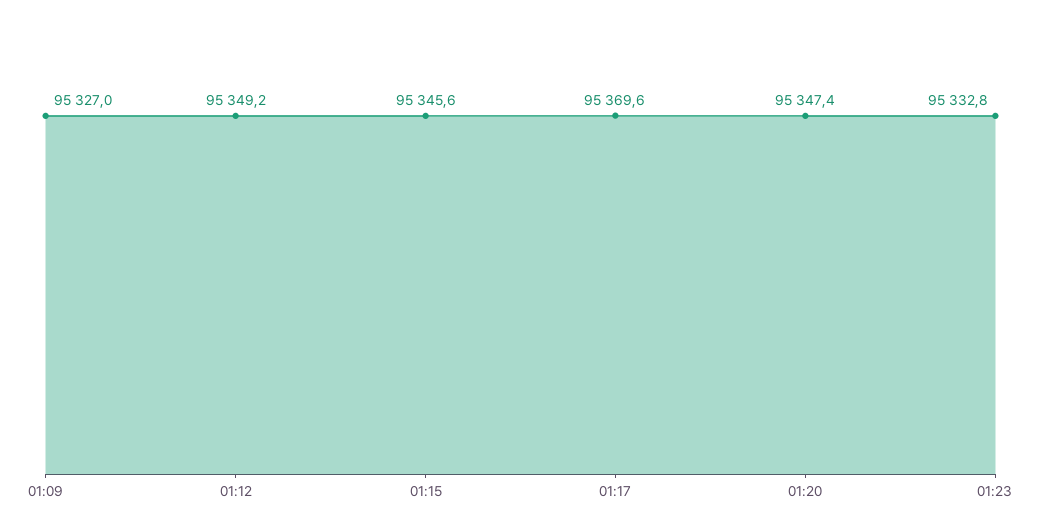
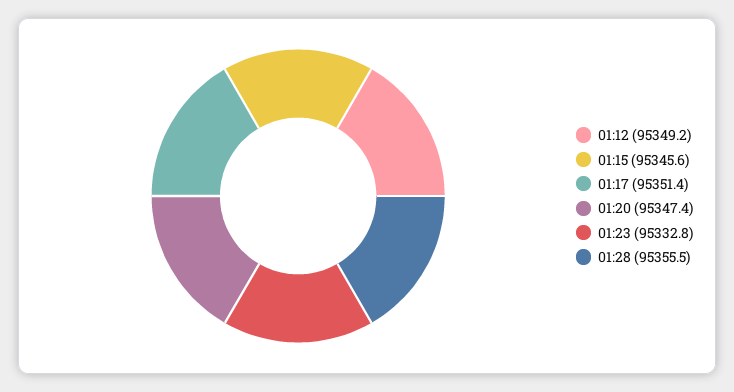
01:09: 95327 -> none
01:17: 95369.6 -> 95351.4
01:28: none -> 95355.5

